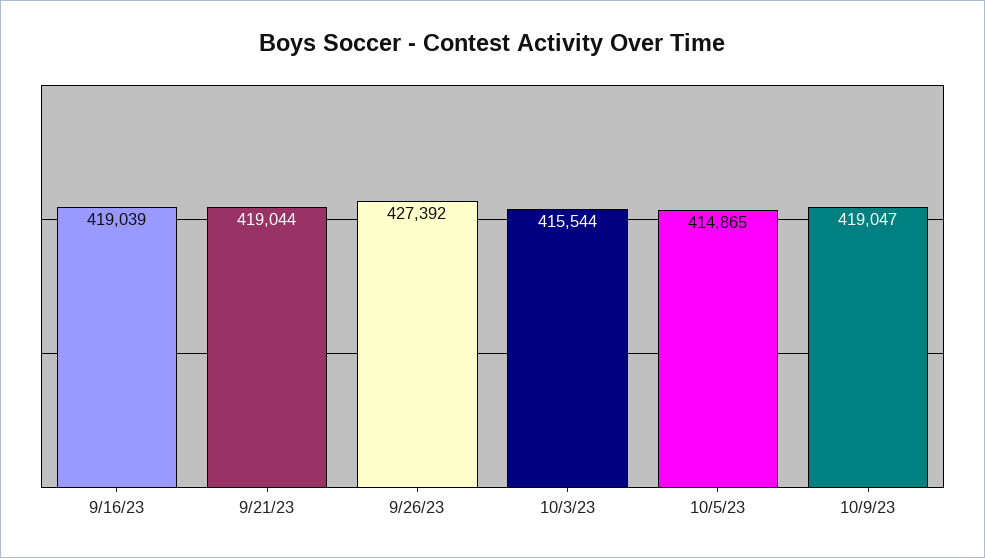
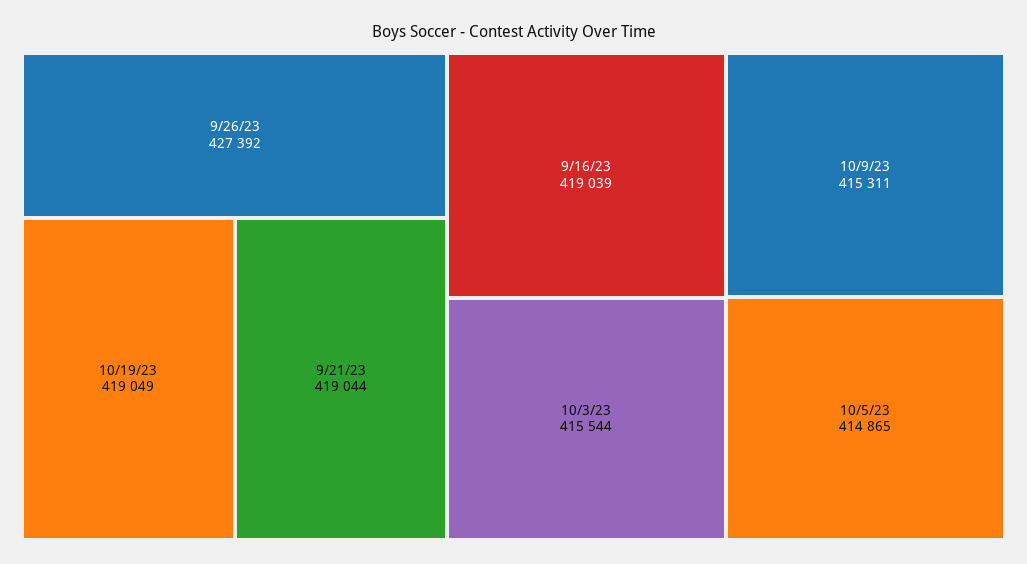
10/9/23: 419047 -> 415311
10/19/23: none -> 419049

